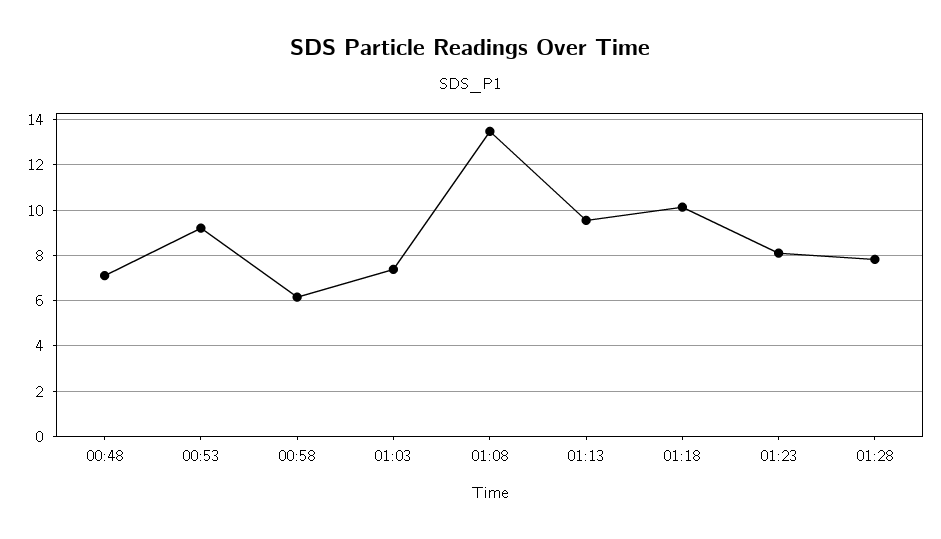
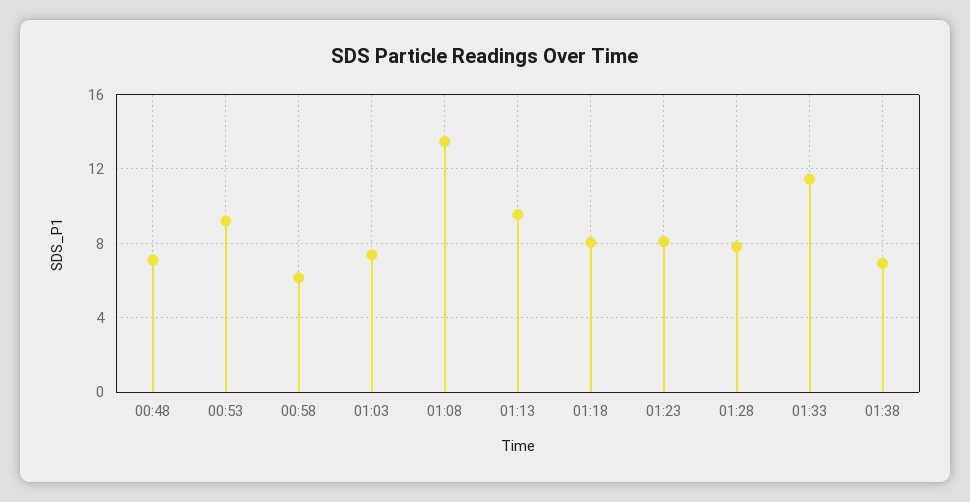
01:18: 10 -> 8
01:33: none -> 11.5
01:38: none -> 7

